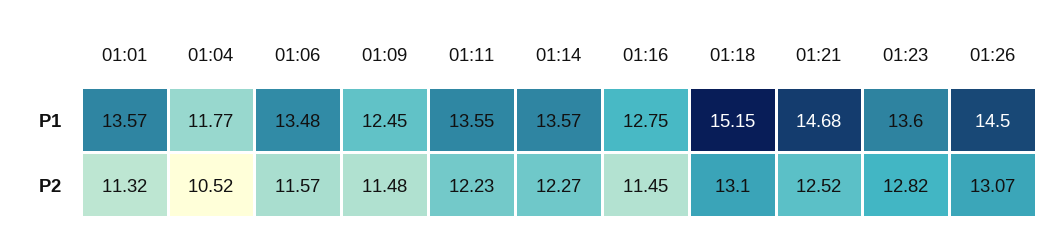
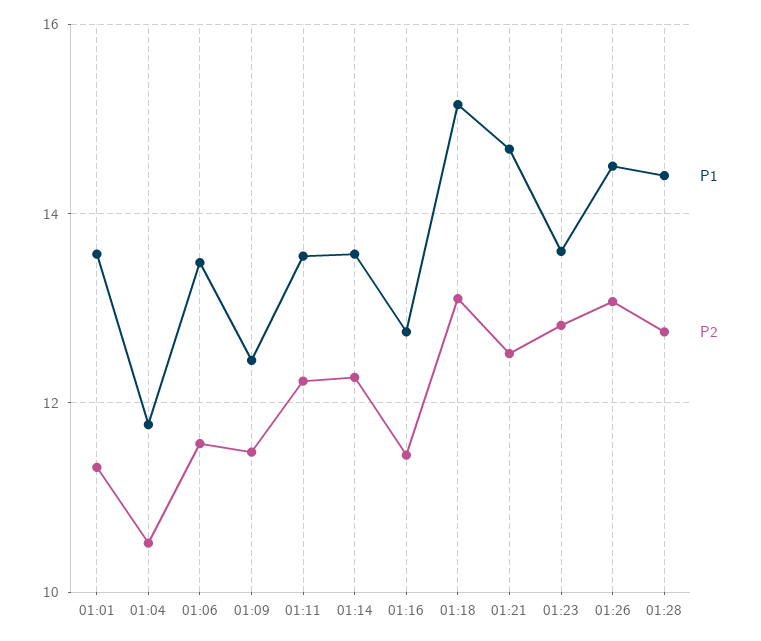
P1, 01:28: none -> 14.4
P2, 01:28: none -> 12.8

